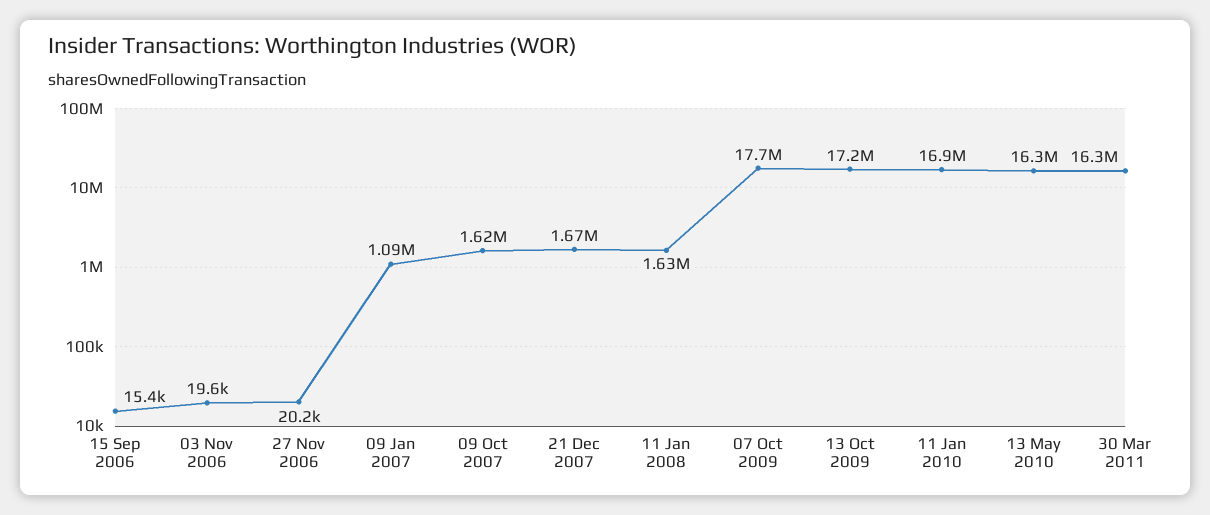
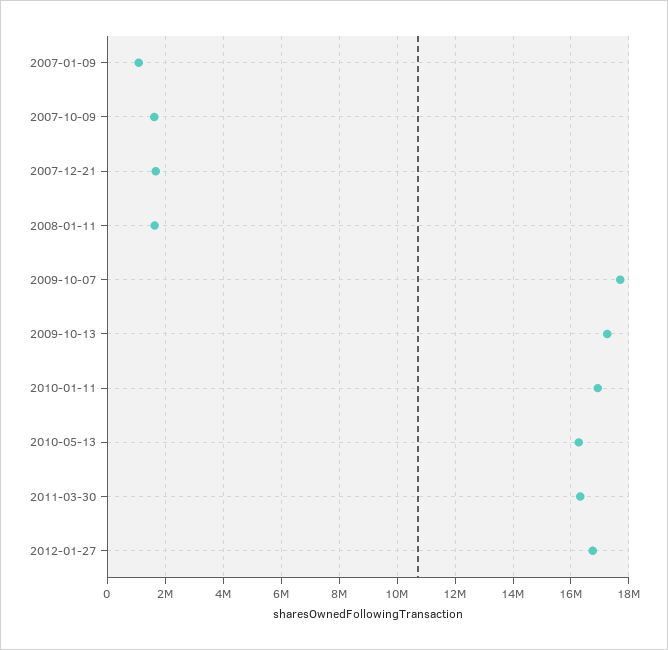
15 Sep 2006: 15400 -> none
03 Nov 2006: 19600 -> none
27 Nov 2006: 20200 -> none
2012-01-27: none -> 16750000

